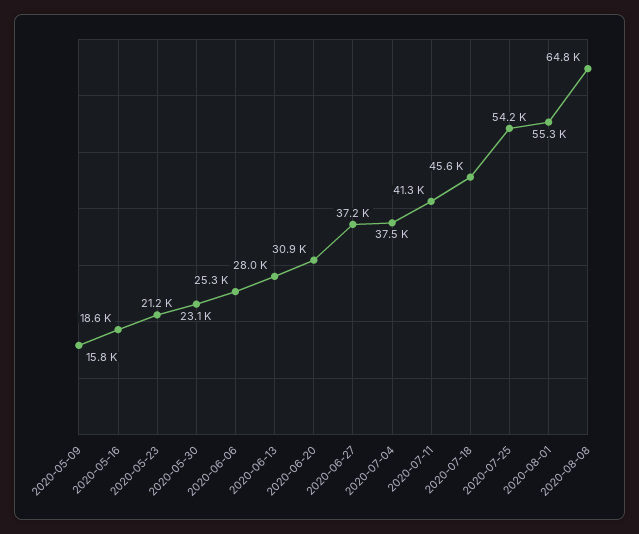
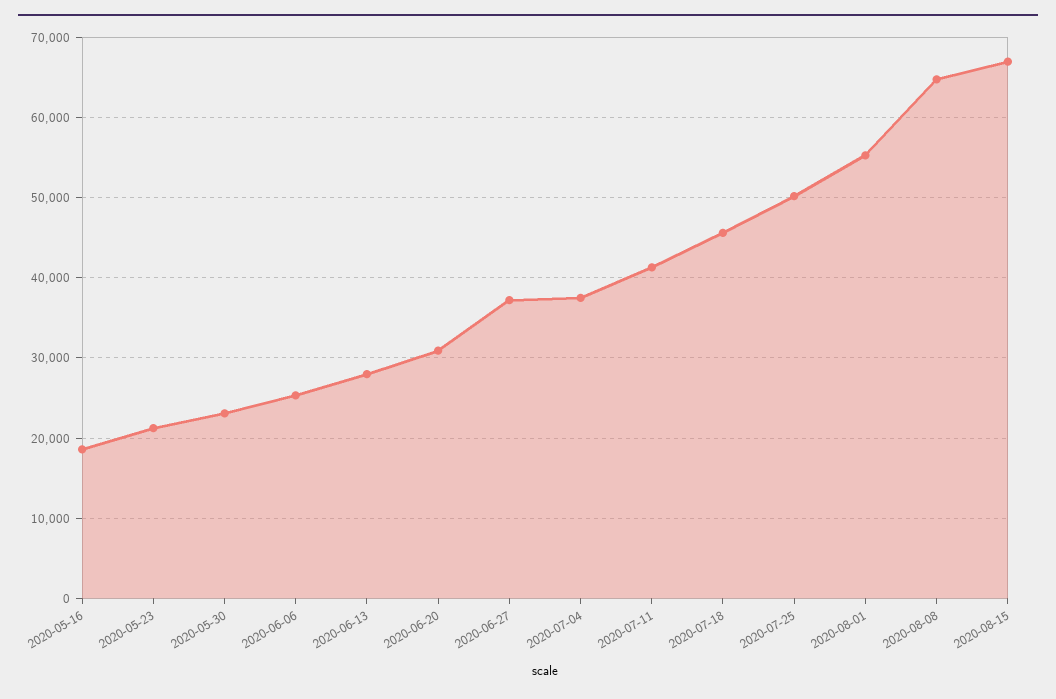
2020-05-09: 15800 -> none
2020-07-25: 54200 -> 50000
2020-08-15: none -> 67000

